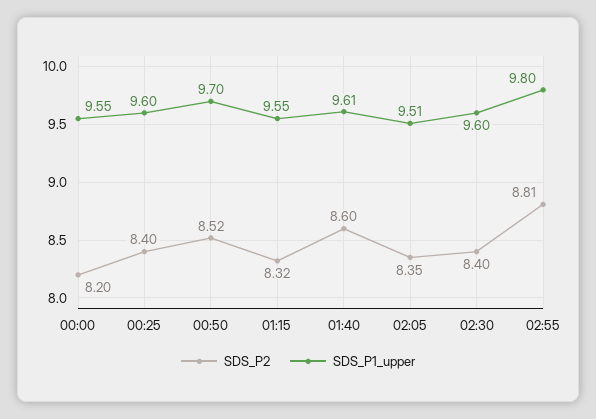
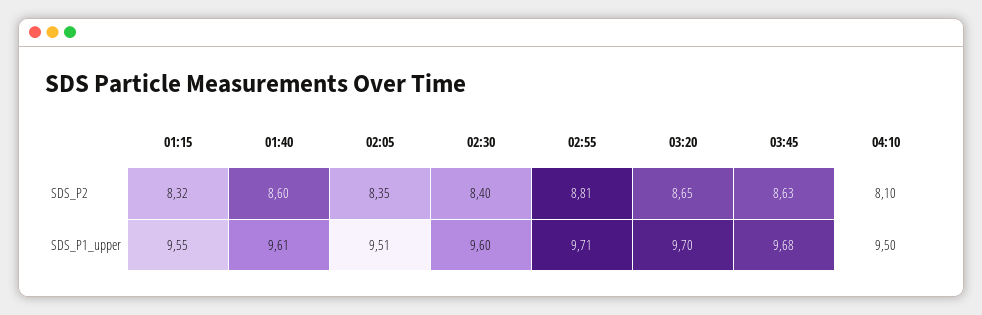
SDS_P2, 00:00: 8.2 -> none
SDS_P1_upper, 00:00: 9.55 -> none
SDS_P2, 00:25: 8.4 -> none
SDS_P1_upper, 00:25: 9.6 -> none
SDS_P2, 00:50: 8.52 -> none
SDS_P1_upper, 00:50: 9.7 -> none
SDS_P1_upper, 02:55: 9.8 -> 9.71
SDS_P2, 03:20: none -> 8.65
SDS_P2, 03:45: none -> 8.63
SDS_P2, 04:10: none -> 8.1
SDS_P1_upper, 03:20: none -> 9.7
SDS_P1_upper, 03:45: none -> 9.68
SDS_P1_upper, 04:10: none -> 9.5

